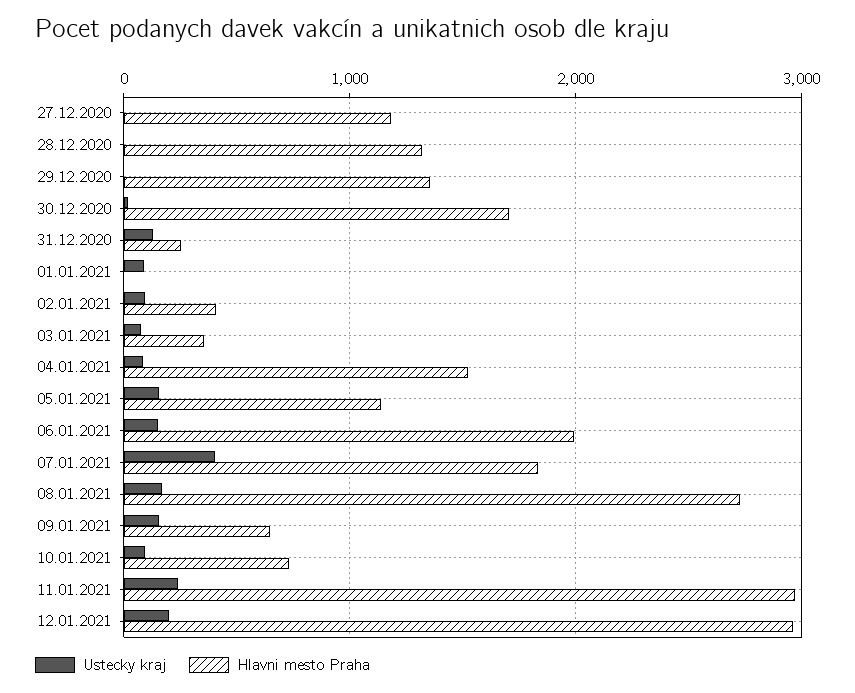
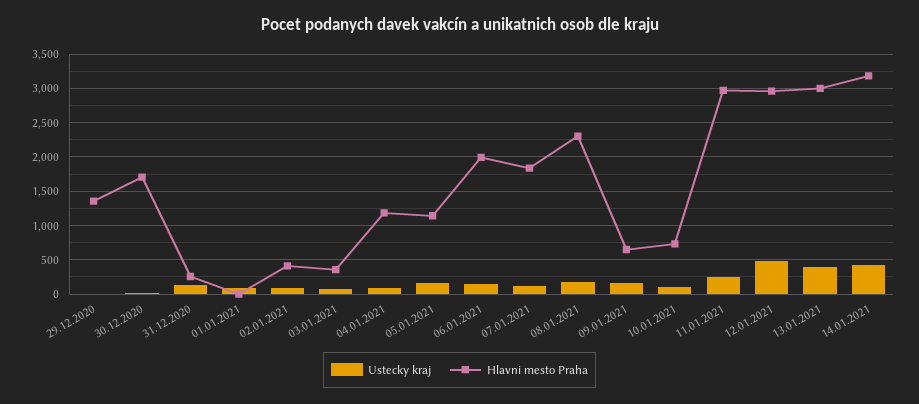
Ustecky kraj, 27.12.2020: 0 -> none
Hlavni mesto Praha, 27.12.2020: 1200 -> none
Ustecky kraj, 28.12.2020: 0 -> none
Hlavni mesto Praha, 28.12.2020: 1300 -> none
Hlavni mesto Praha, 04.01.2021: 1500 -> 1200
Ustecky kraj, 07.01.2021: 400 -> 100
Hlavni mesto Praha, 08.01.2021: 2700 -> 2300
Ustecky kraj, 12.01.2021: 200 -> 500
Ustecky kraj, 13.01.2021: none -> 400
Hlavni mesto Praha, 13.01.2021: none -> 3000
Ustecky kraj, 14.01.2021: none -> 400
Hlavni mesto Praha, 14.01.2021: none -> 3200

